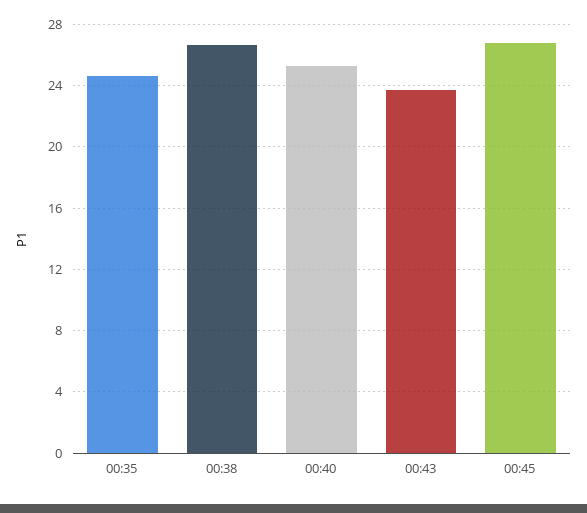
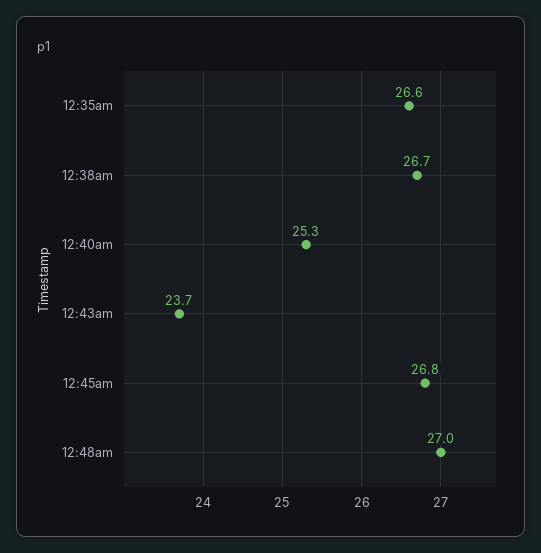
00:35: 24.5 -> 26.6
12:48am: none -> 27

